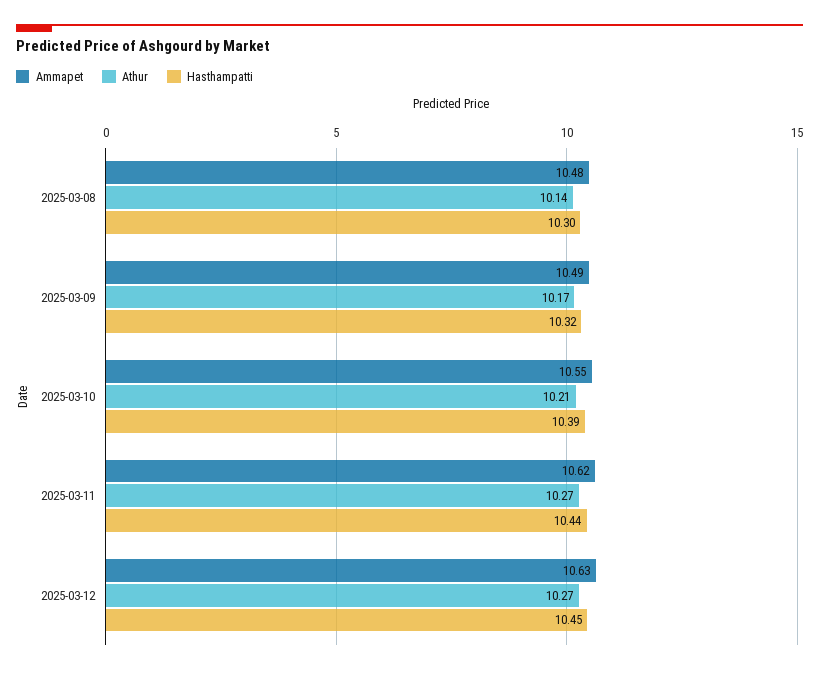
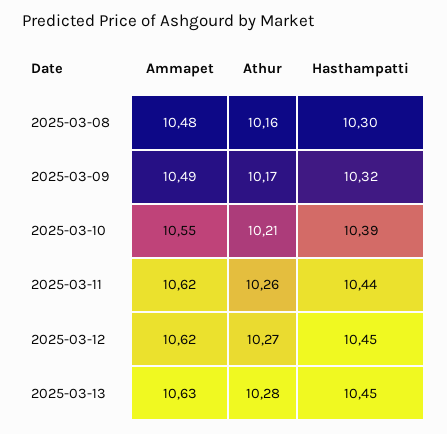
Athur, 2025-03-08: 10.14 -> 10.16
Athur, 2025-03-11: 10.27 -> 10.26
Ammapet, 2025-03-12: 10.63 -> 10.62
Ammapet, 2025-03-13: none -> 10.63
Athur, 2025-03-13: none -> 10.28
Hasthampatti, 2025-03-13: none -> 10.45

